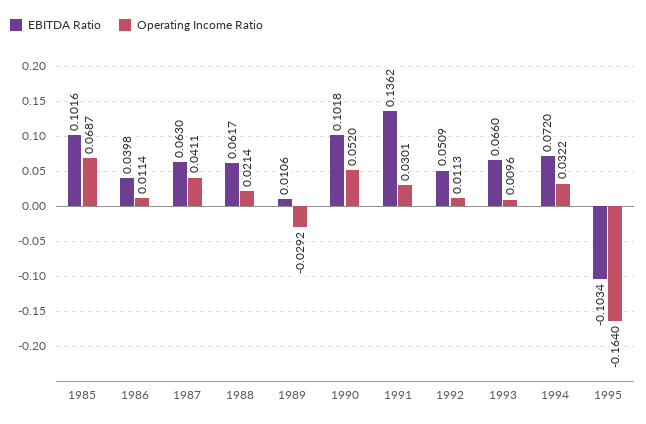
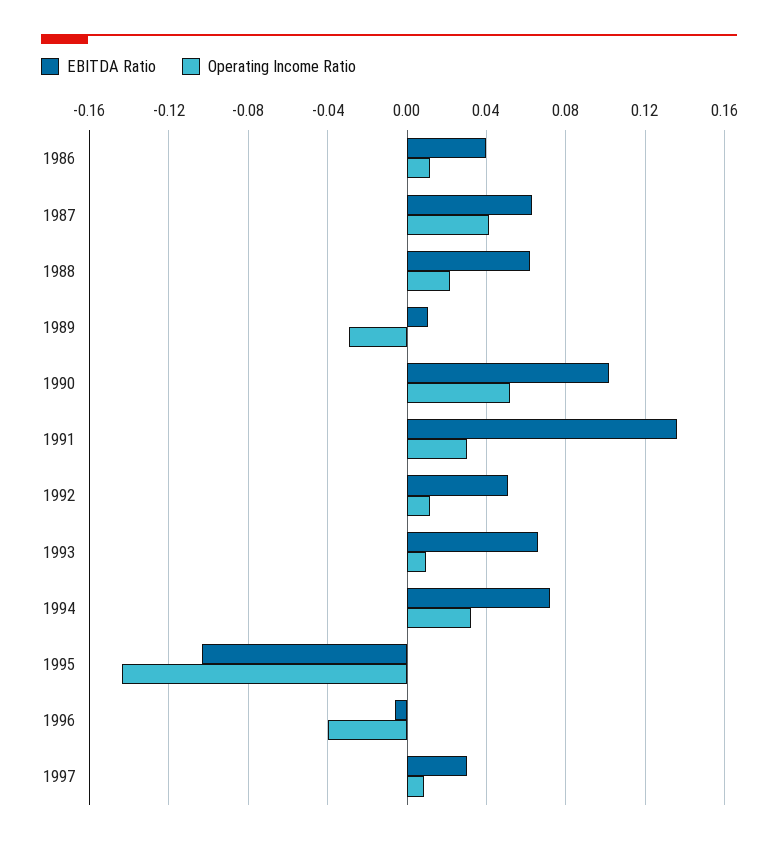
EBITDA Ratio, 1985: 0.1016 -> none
Operating Income Ratio, 1985: 0.0687 -> none
Operating Income Ratio, 1995: -0.164 -> -0.145
EBITDA Ratio, 1996: none -> -0.005
Operating Income Ratio, 1996: none -> -0.04
EBITDA Ratio, 1997: none -> 0.03
Operating Income Ratio, 1997: none -> 0.01

